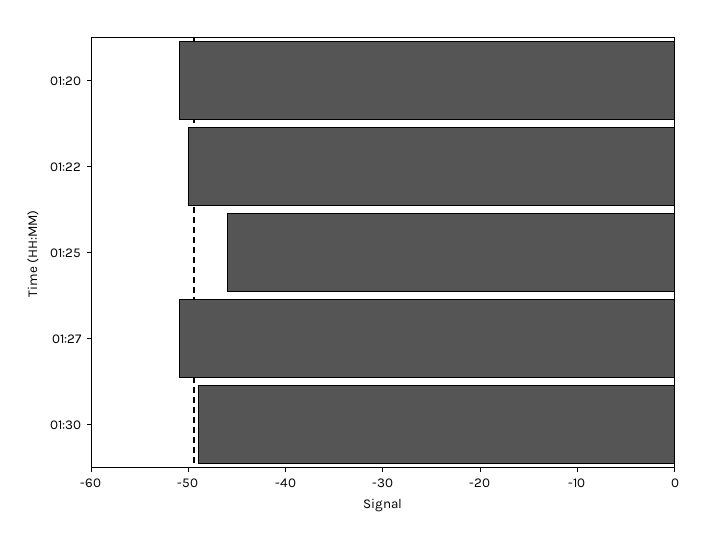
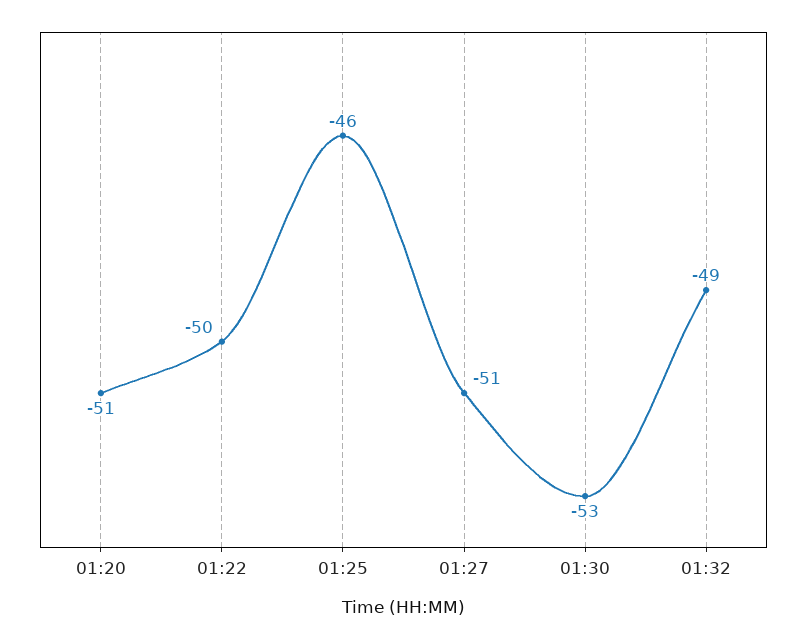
01:30: -49 -> -53
01:32: none -> -49

